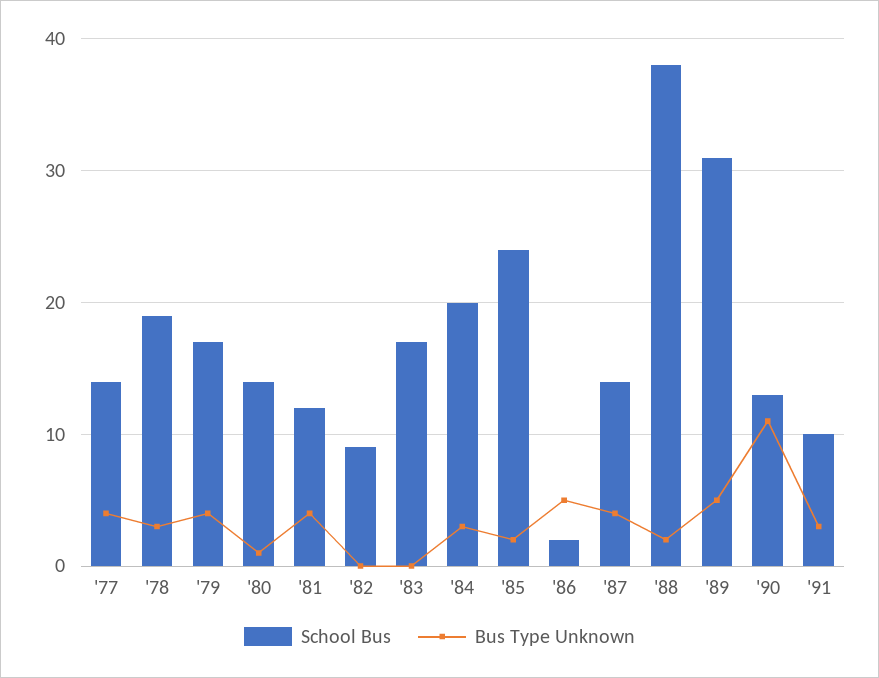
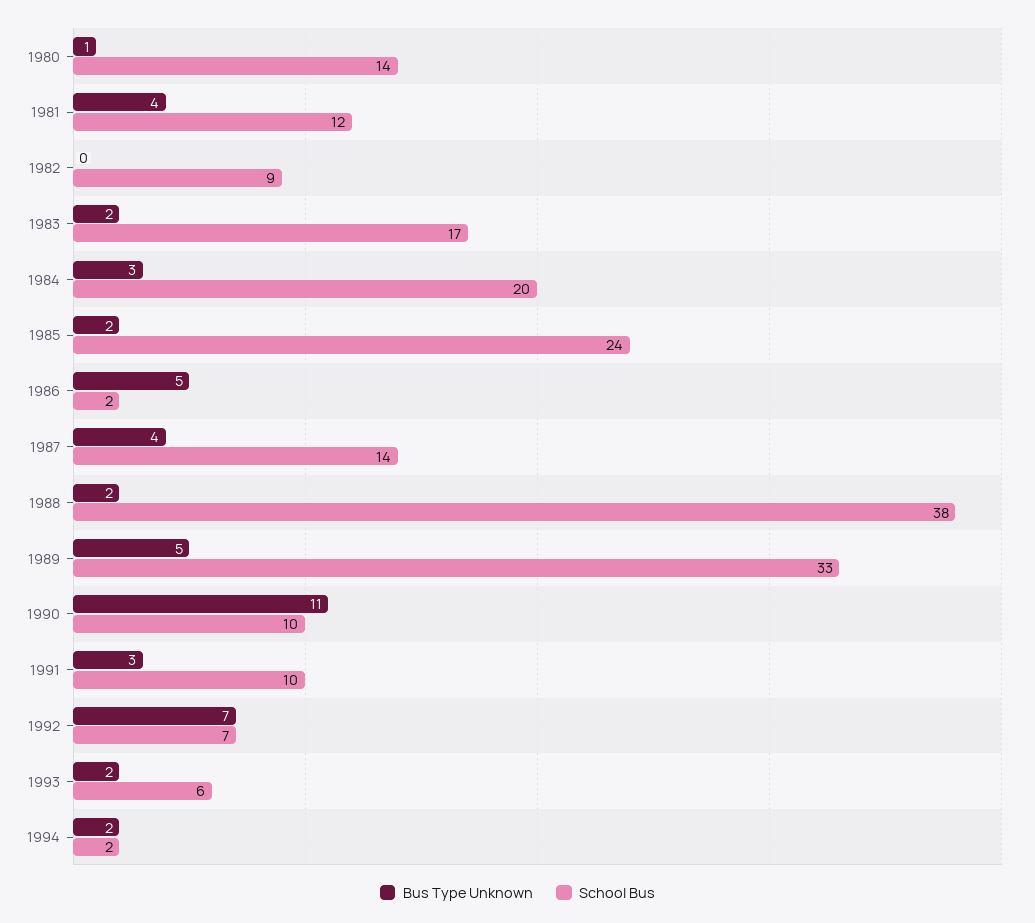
School Bus, '77: 14 -> none
Bus Type Unknown, '77: 4 -> none
School Bus, '78: 19 -> none
Bus Type Unknown, '78: 3 -> none
School Bus, '79: 17 -> none
Bus Type Unknown, '79: 4 -> none
Bus Type Unknown, '83: 0 -> 2
School Bus, '89: 31 -> 33
School Bus, '90: 13 -> 10
Bus Type Unknown, 1992: none -> 7
School Bus, 1992: none -> 7
Bus Type Unknown, 1993: none -> 2
School Bus, 1993: none -> 6
Bus Type Unknown, 1994: none -> 2
School Bus, 1994: none -> 2

